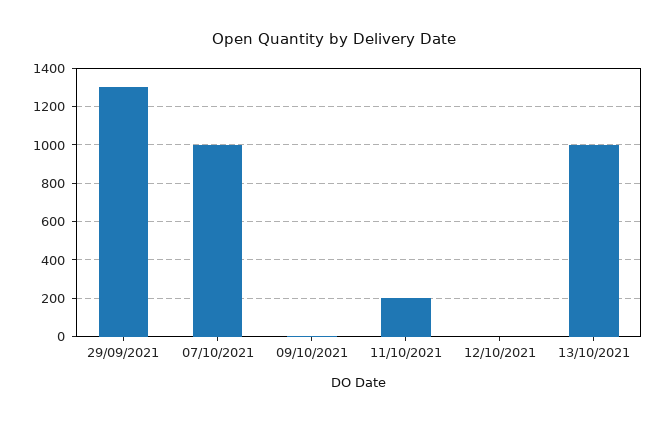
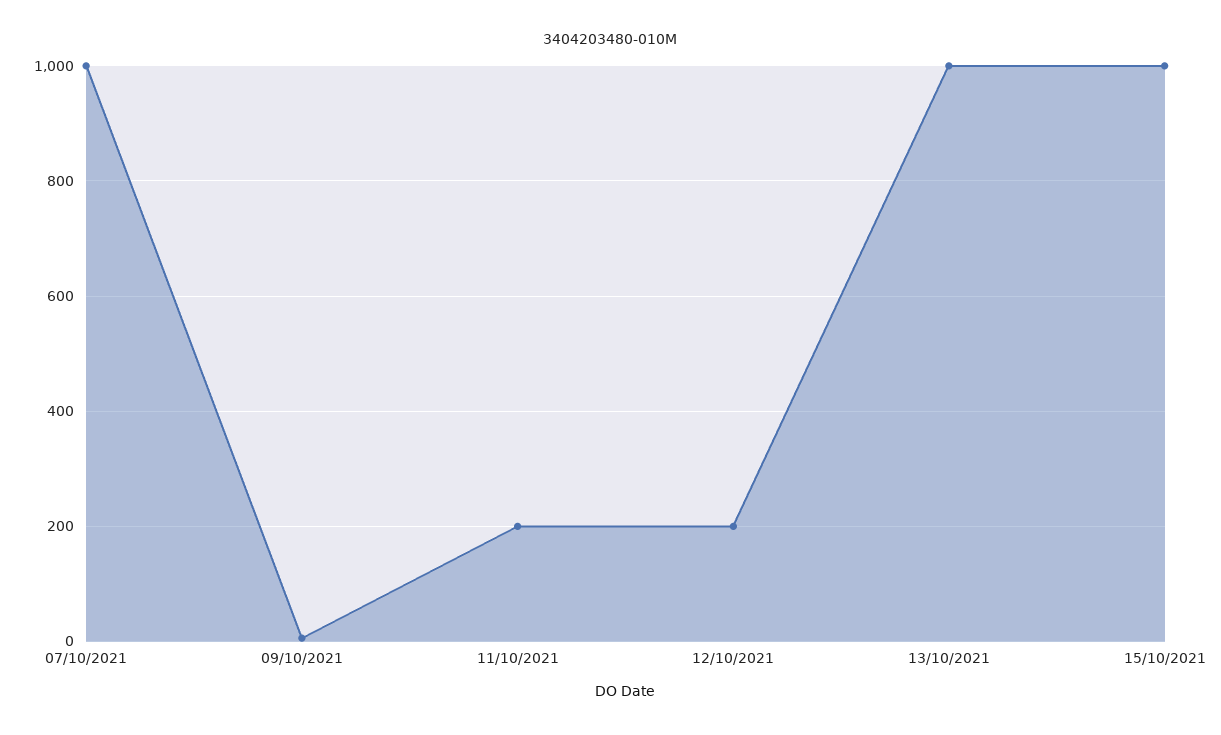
29/09/2021: 1300 -> none
12/10/2021: 0 -> 200
15/10/2021: none -> 1000

